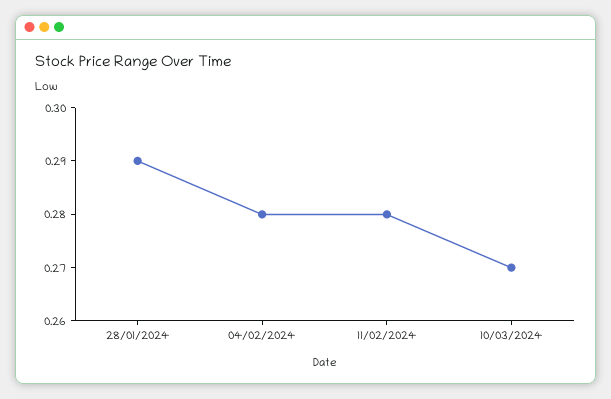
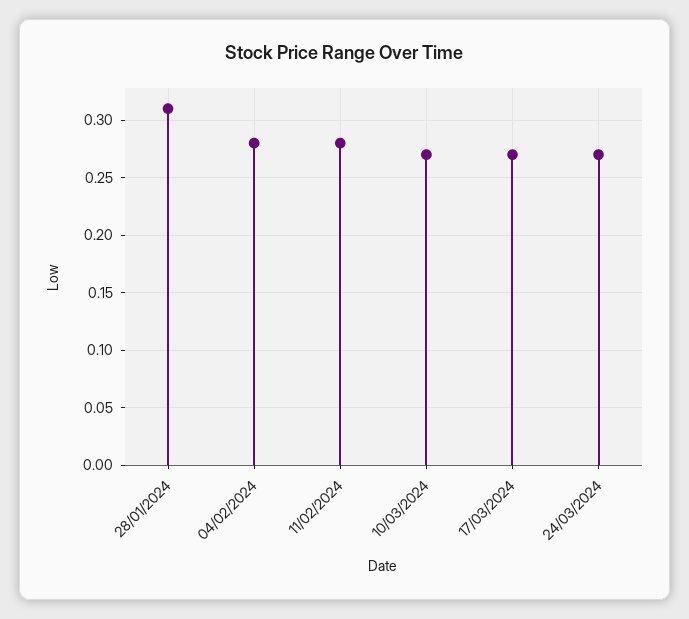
28/01/2024: 0.29 -> 0.31
17/03/2024: none -> 0.27
24/03/2024: none -> 0.27

